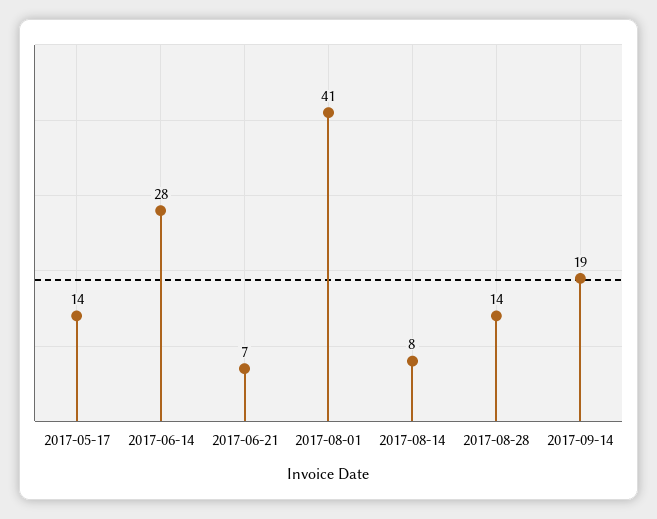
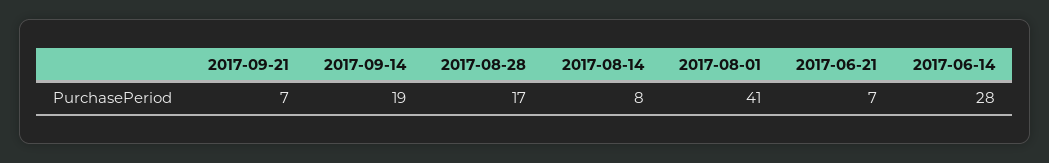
2017-05-17: 14 -> none
2017-08-28: 14 -> 17
2017-09-21: none -> 7

